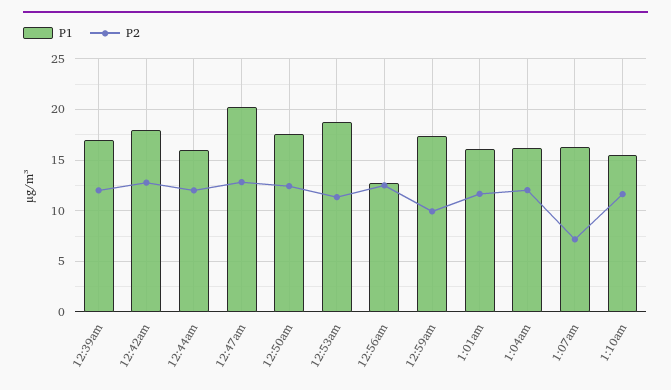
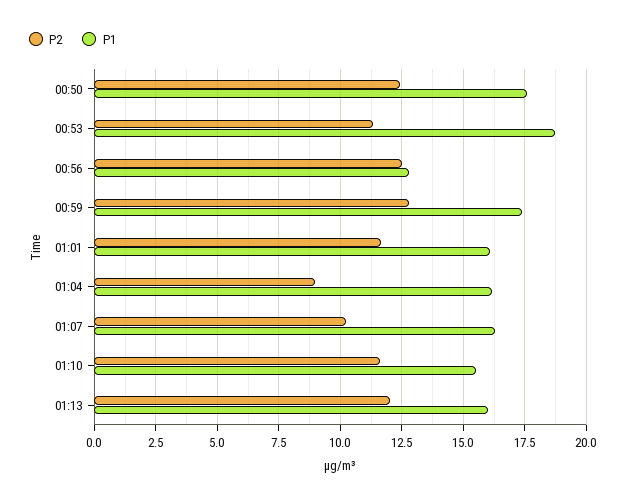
P1, 12:39am: 17 -> none
P2, 12:39am: 12 -> none
P1, 12:42am: 18 -> none
P2, 12:42am: 13 -> none
P1, 12:44am: 16 -> none
P2, 12:44am: 12 -> none
P1, 12:47am: 20 -> none
P2, 12:47am: 13 -> none
P2, 12:59am: 10 -> 12.75
P2, 1:04am: 12 -> 9
P2, 1:07am: 7 -> 10.25
P2, 01:13: none -> 12
P1, 01:13: none -> 16

